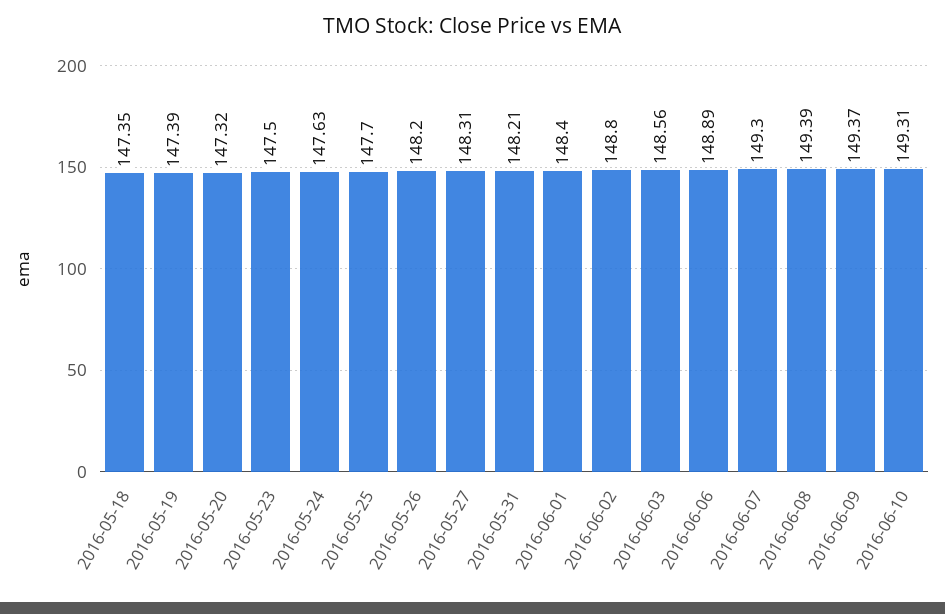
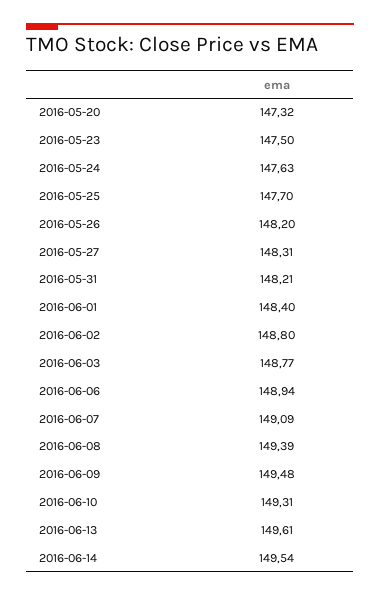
2016-05-18: 147.35 -> none
2016-05-19: 147.39 -> none
2016-06-03: 148.56 -> 148.77
2016-06-06: 148.89 -> 148.94
2016-06-07: 149.3 -> 149.09
2016-06-09: 149.37 -> 149.48
2016-06-13: none -> 149.61
2016-06-14: none -> 149.54

